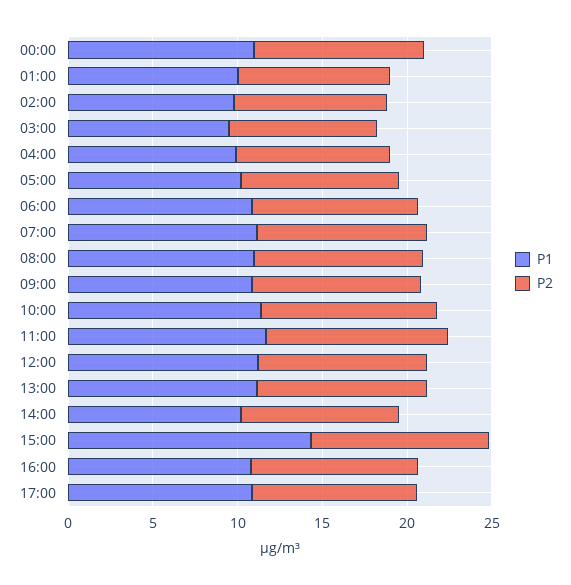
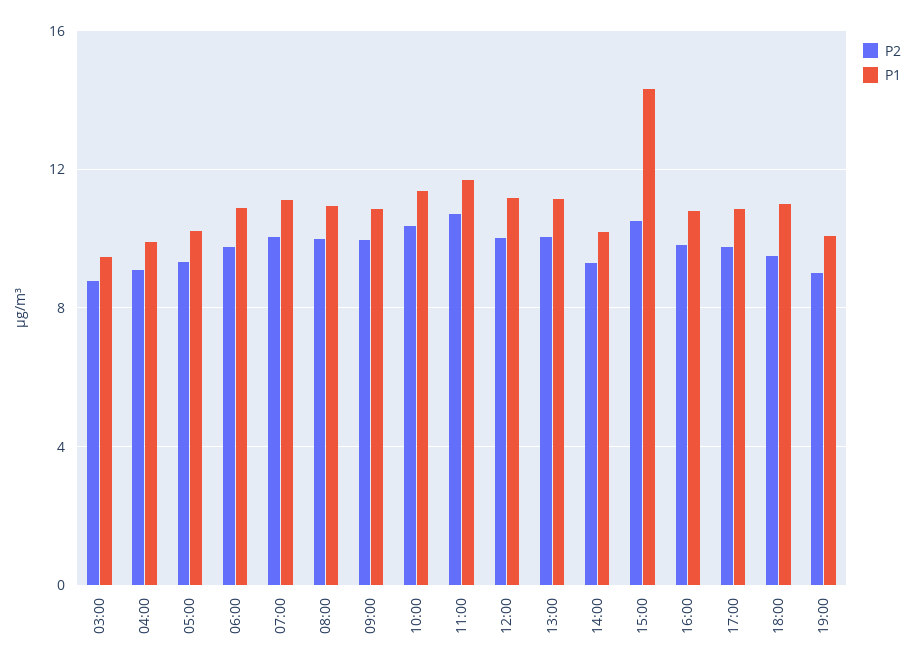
P1, 00:00: 11 -> none
P2, 00:00: 10 -> none
P1, 01:00: 10 -> none
P2, 01:00: 9 -> none
P1, 02:00: 10 -> none
P2, 02:00: 9 -> none
P2, 18:00: none -> 9.5
P1, 18:00: none -> 11
P2, 19:00: none -> 9
P1, 19:00: none -> 10

